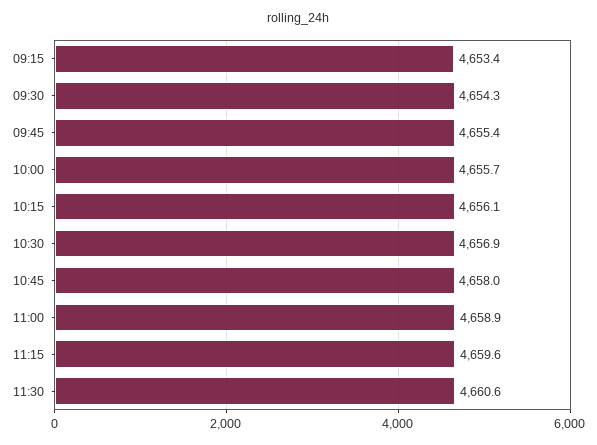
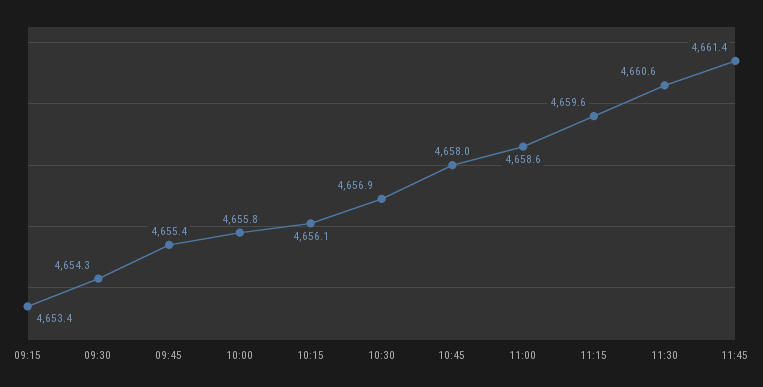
10:00: 4655.7 -> 4655.8
11:00: 4658.9 -> 4658.6
11:45: none -> 4661.4

